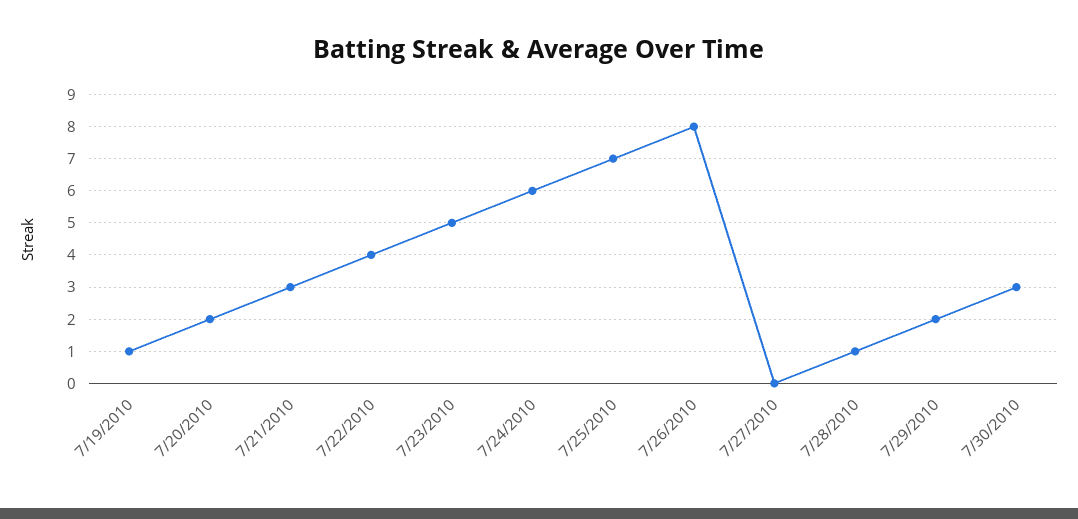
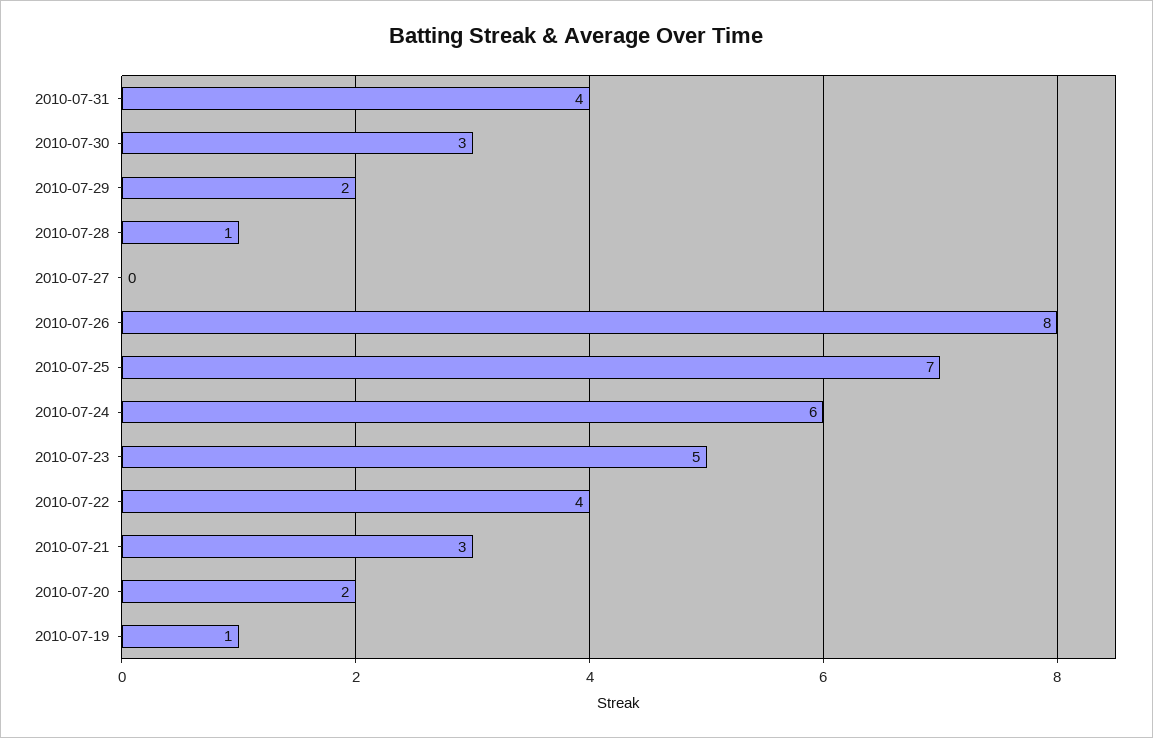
2010-07-31: none -> 4

